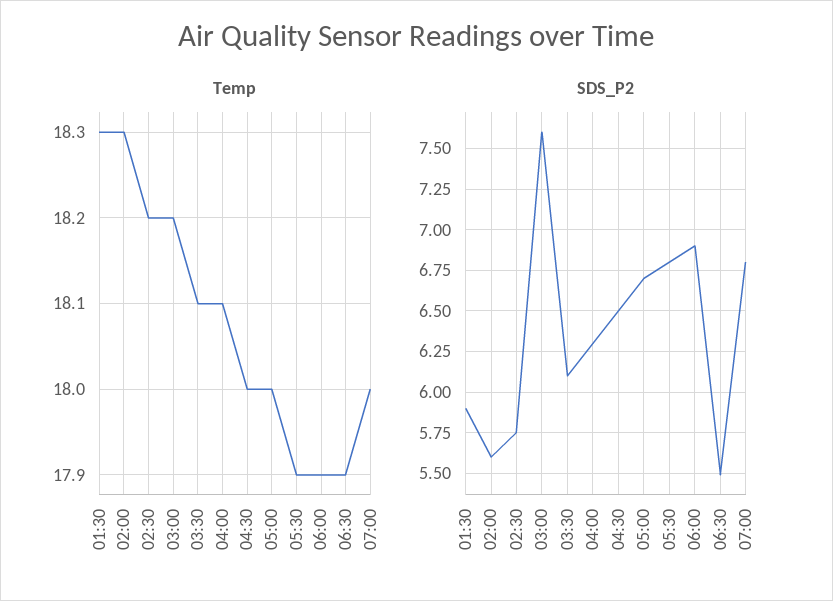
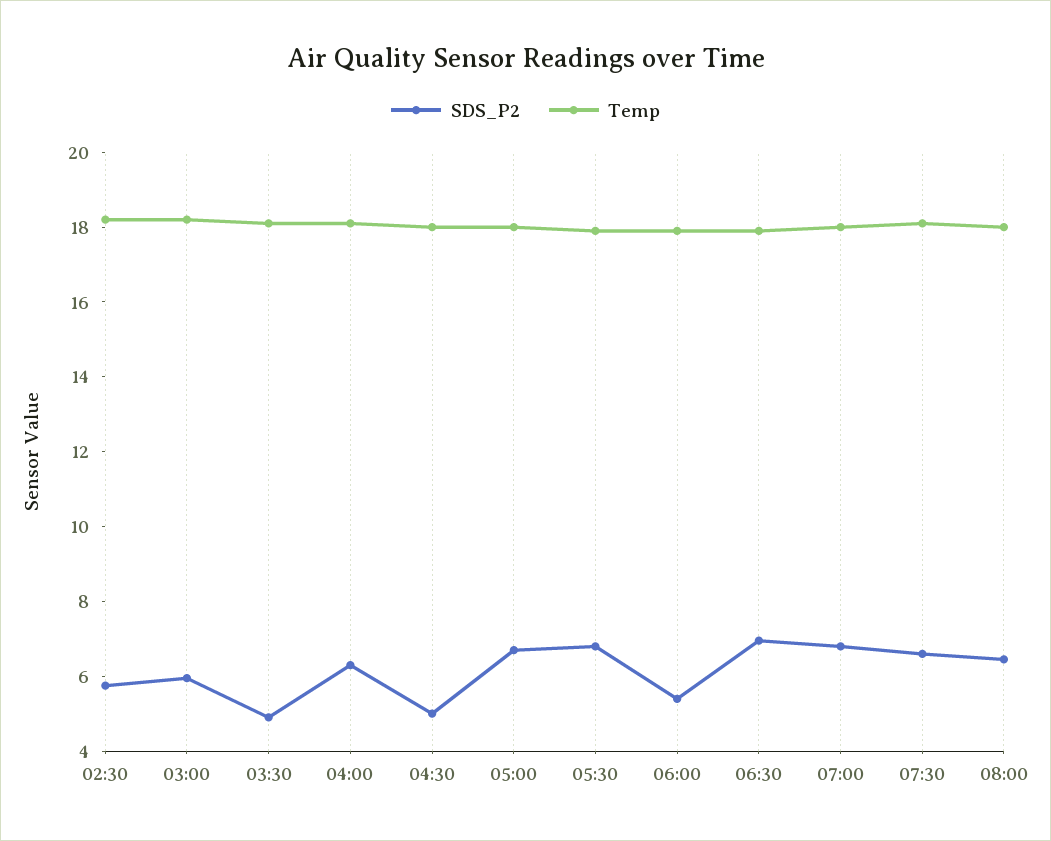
Temp, 01:30: 18.3 -> none
Temp, 02:00: 18.3 -> none
SDS_P2, 01:30: 5.9 -> none
SDS_P2, 02:00: 5.6 -> none
SDS_P2, 03:00: 7.6 -> 6
SDS_P2, 03:30: 6.1 -> 5
SDS_P2, 04:30: 6.5 -> 5
SDS_P2, 06:00: 6.9 -> 5.5
SDS_P2, 06:30: 5.5 -> 7
SDS_P2, 07:30: none -> 6.5
Temp, 07:30: none -> 18
SDS_P2, 08:00: none -> 6.5
Temp, 08:00: none -> 18

